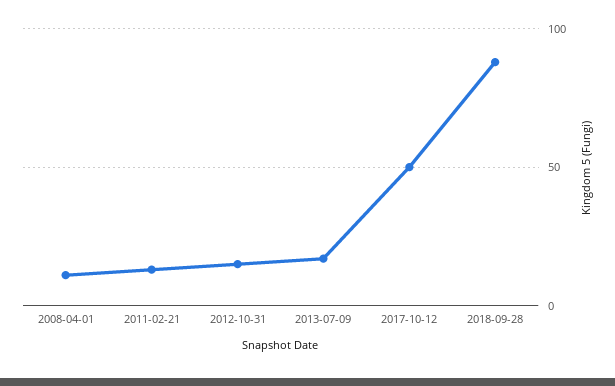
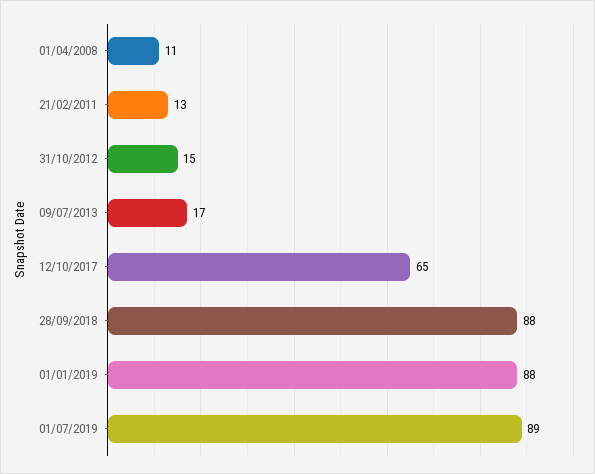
2017-10-12: 50 -> 65
01/01/2019: none -> 88
01/07/2019: none -> 89

